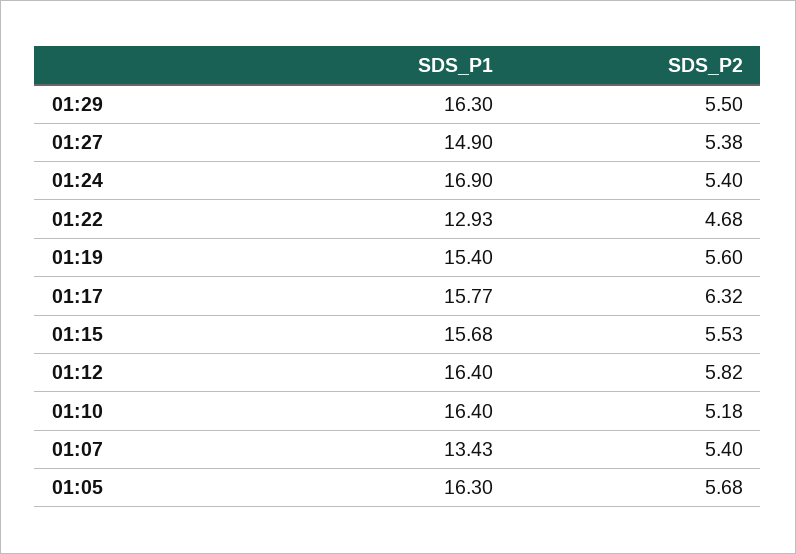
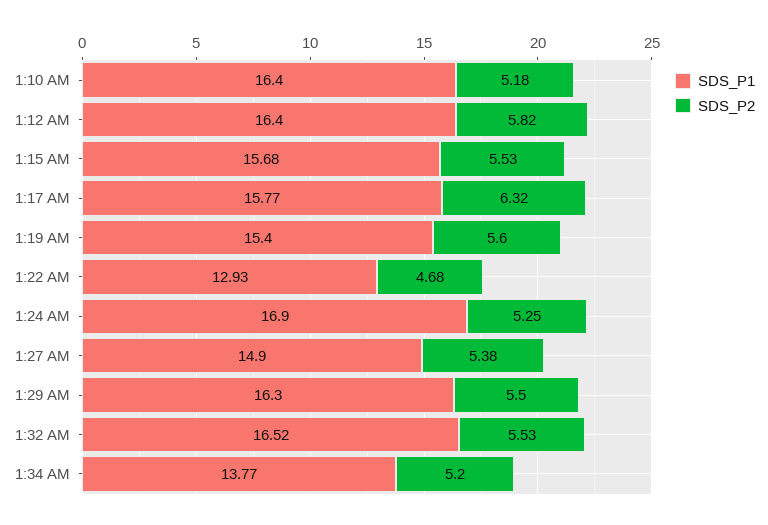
SDS_P2, 01:24: 5.4 -> 5.25
SDS_P1, 01:07: 13.43 -> none
SDS_P2, 01:07: 5.4 -> none
SDS_P1, 01:05: 16.3 -> none
SDS_P2, 01:05: 5.68 -> none
SDS_P1, 1:32 AM: none -> 16.52
SDS_P2, 1:32 AM: none -> 5.53
SDS_P1, 1:34 AM: none -> 13.77
SDS_P2, 1:34 AM: none -> 5.2

